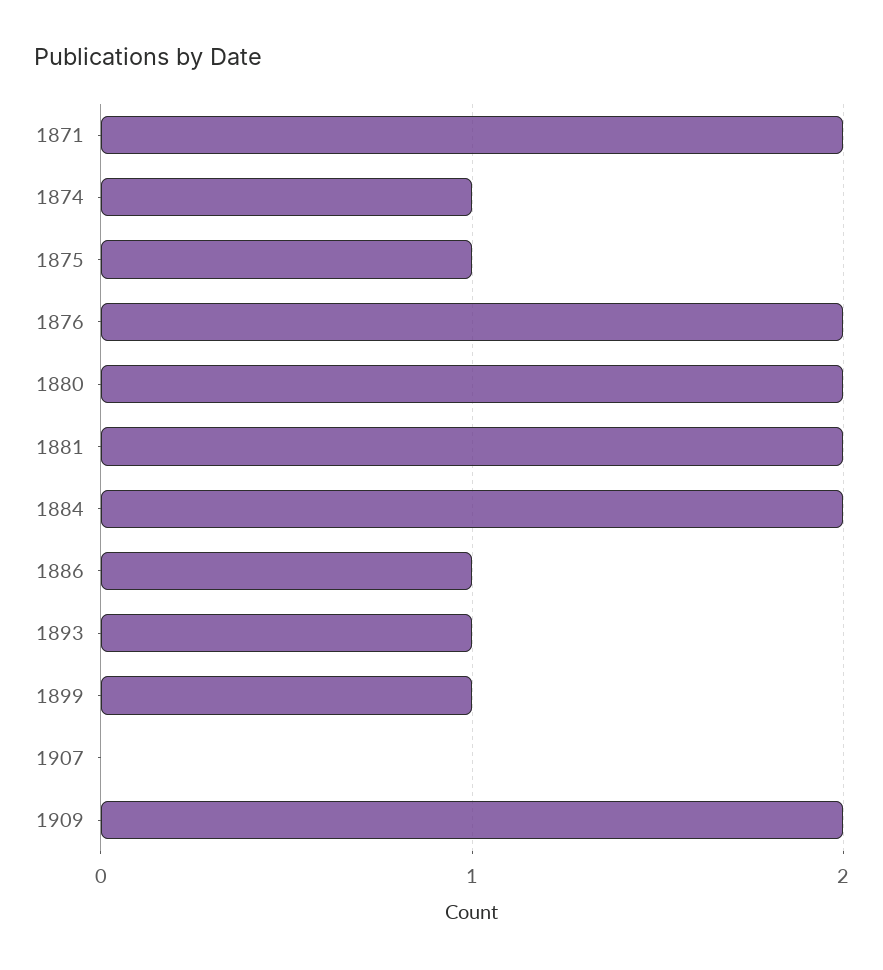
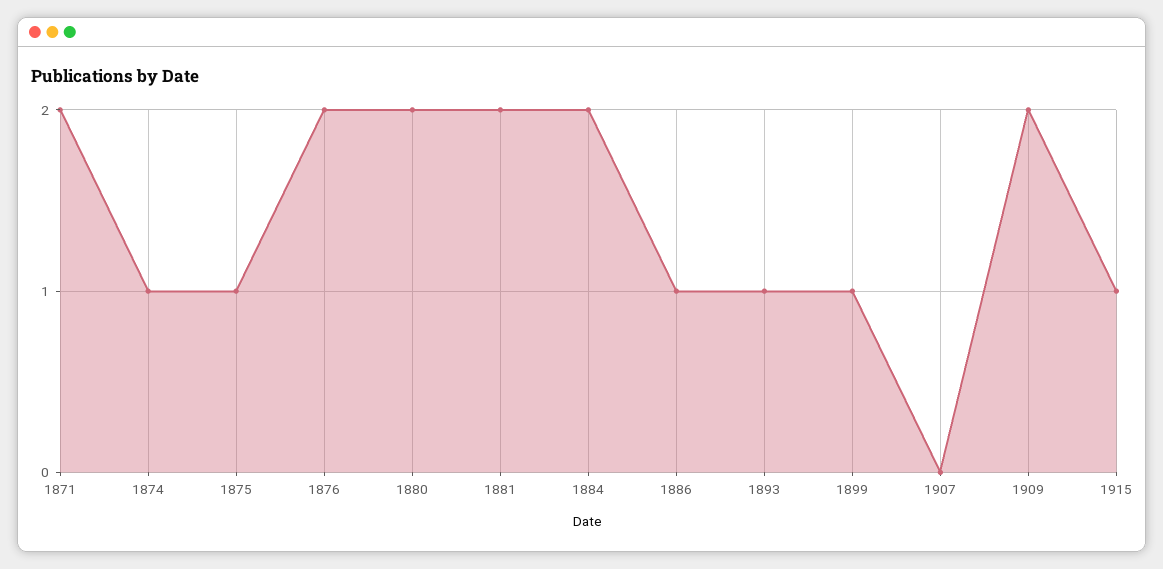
1915: none -> 1

